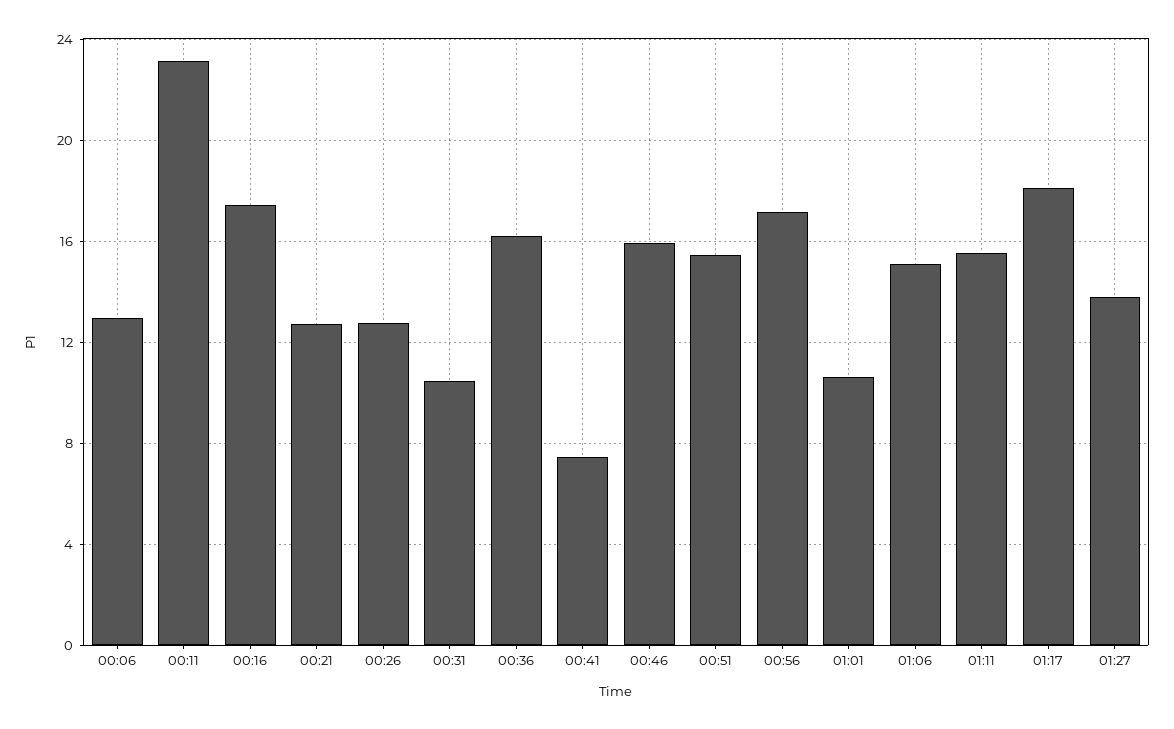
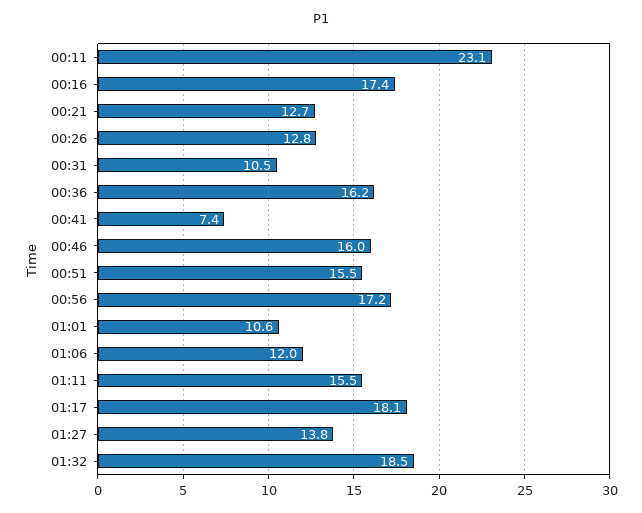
00:06: 13 -> none
01:06: 15 -> 12
01:32: none -> 18.5

